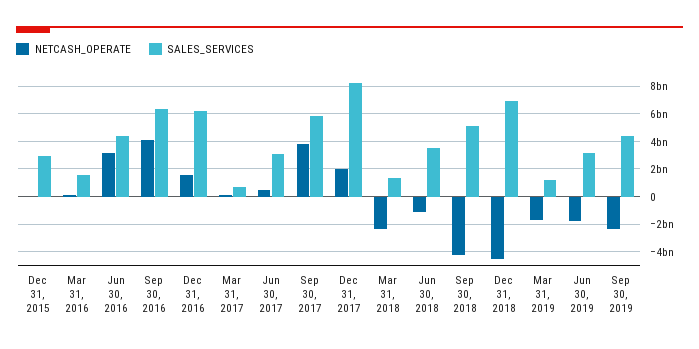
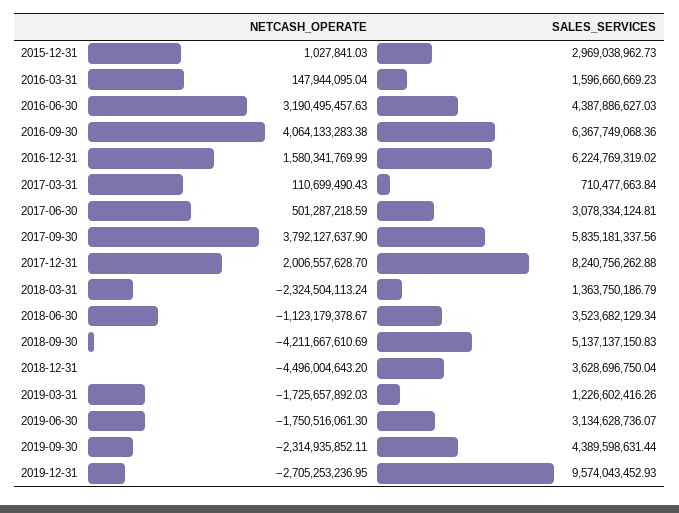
SALES_SERVICES, Dec 31, 2018: 7000000000 -> 3628696750.04
NETCASH_OPERATE, 2019-12-31: none -> -2705253236.95
SALES_SERVICES, 2019-12-31: none -> 9574043452.93

